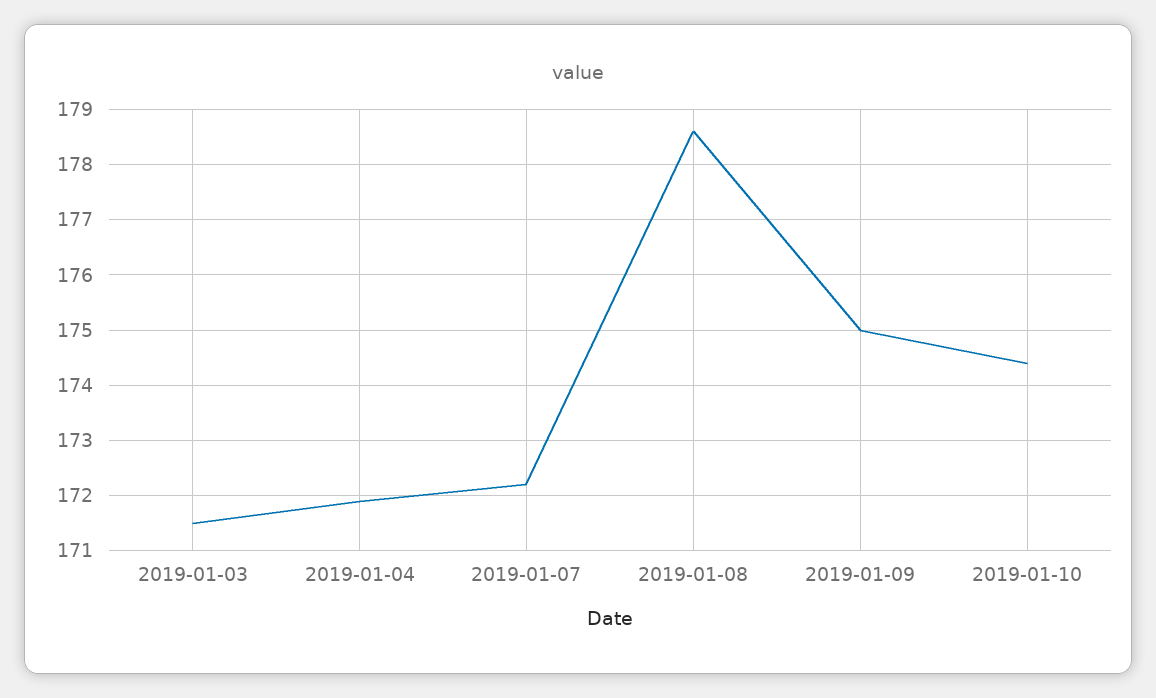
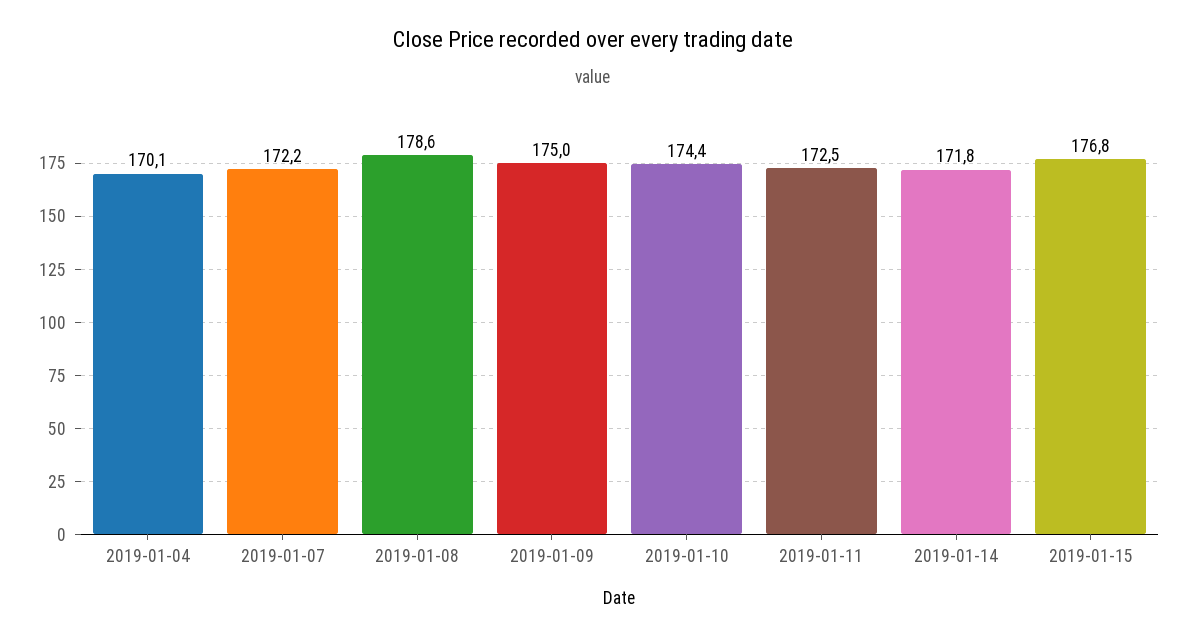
2019-01-03: 171.5 -> none
2019-01-04: 172 -> 170.1
2019-01-11: none -> 172.5
2019-01-14: none -> 171.8
2019-01-15: none -> 176.8

